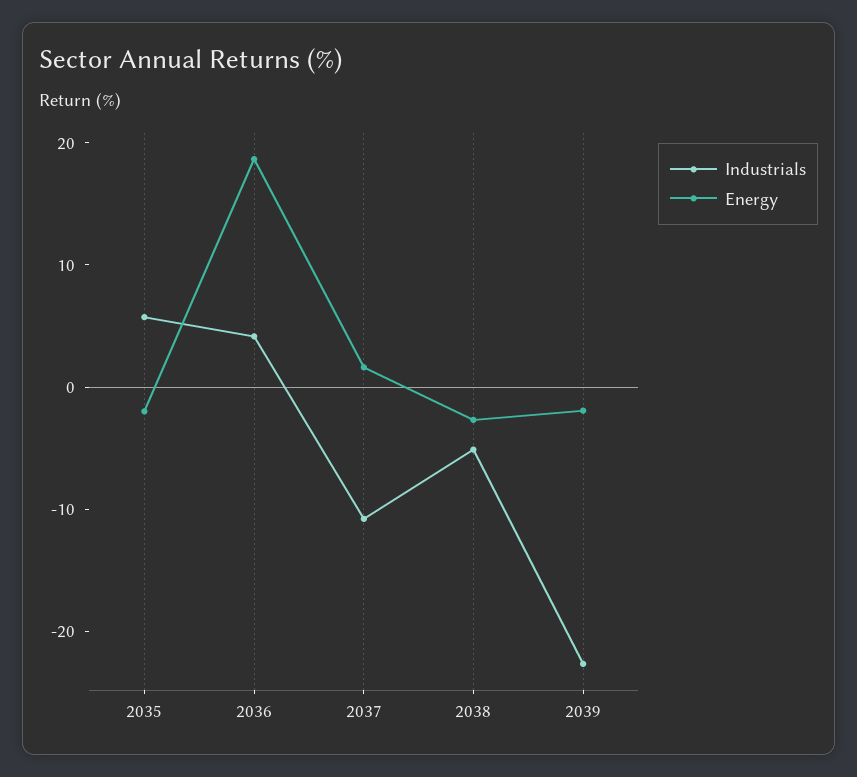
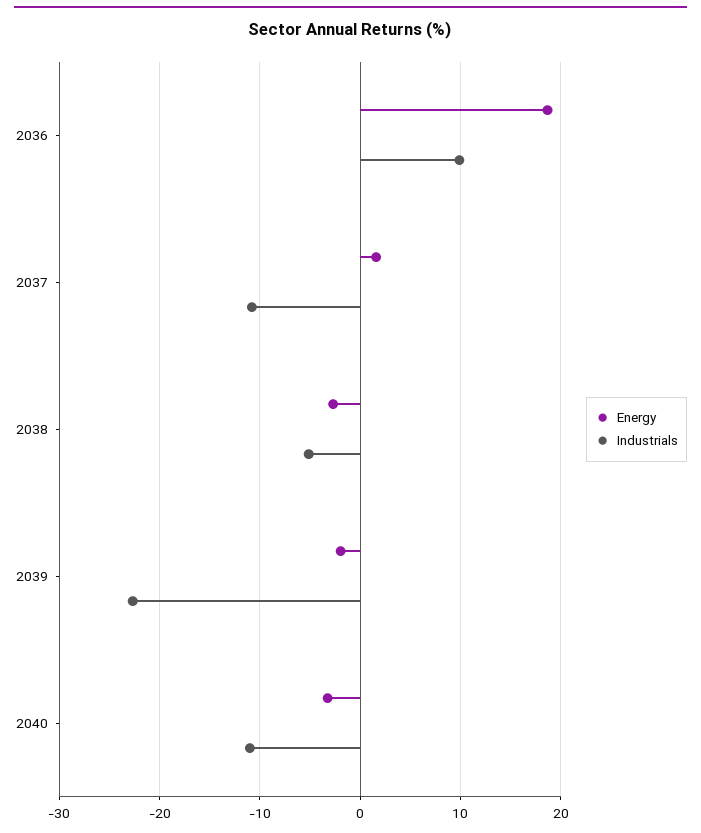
Industrials, 2035: 6 -> none
Energy, 2035: -2 -> none
Industrials, 2036: 4 -> 10
Energy, 2040: none -> -3
Industrials, 2040: none -> -11

